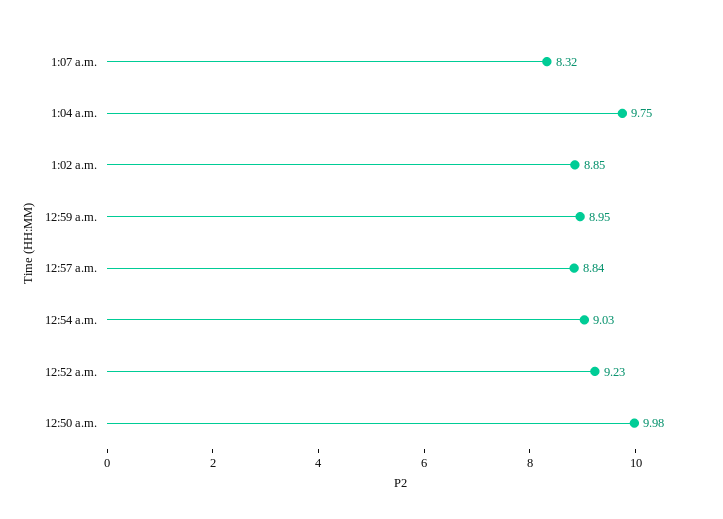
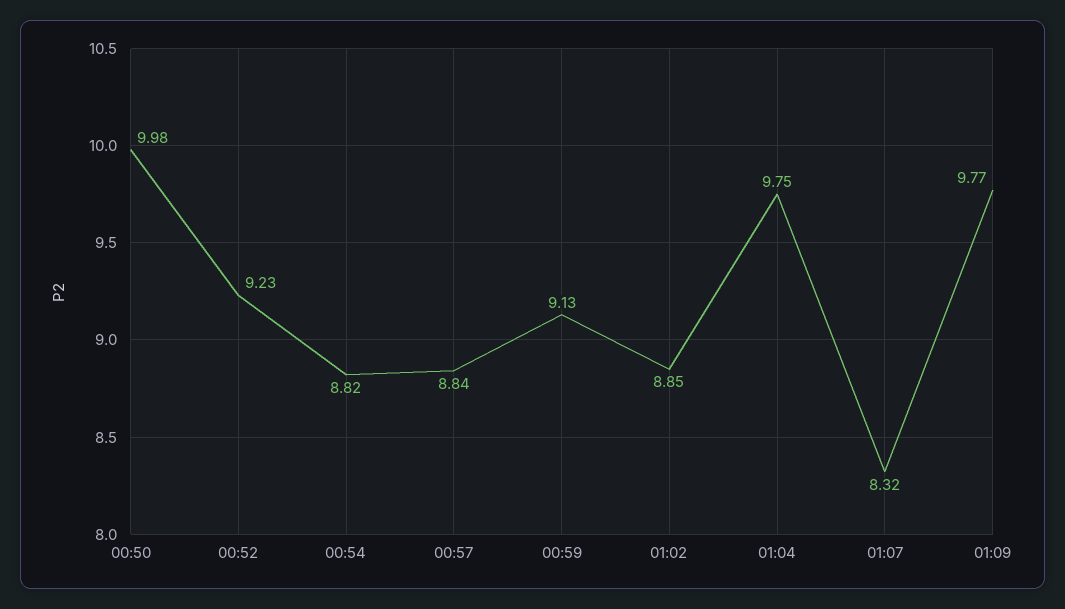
12:59 a.m.: 8.95 -> 9.13
12:54 a.m.: 9.03 -> 8.82
01:09: none -> 9.77

